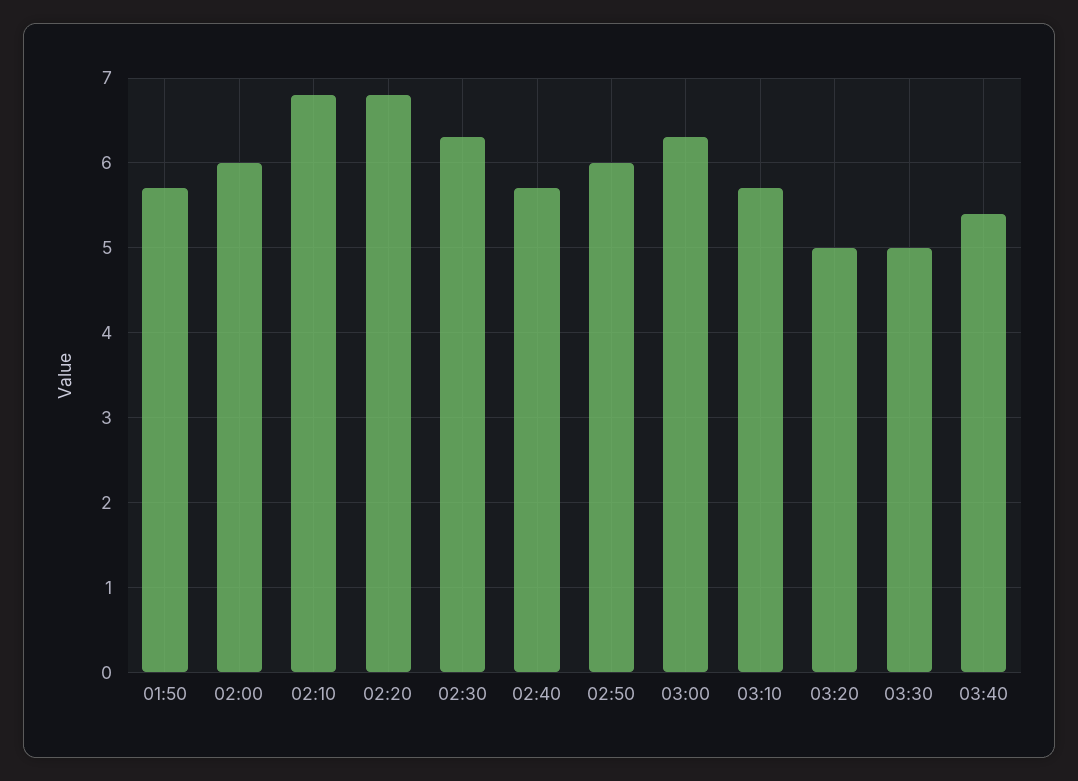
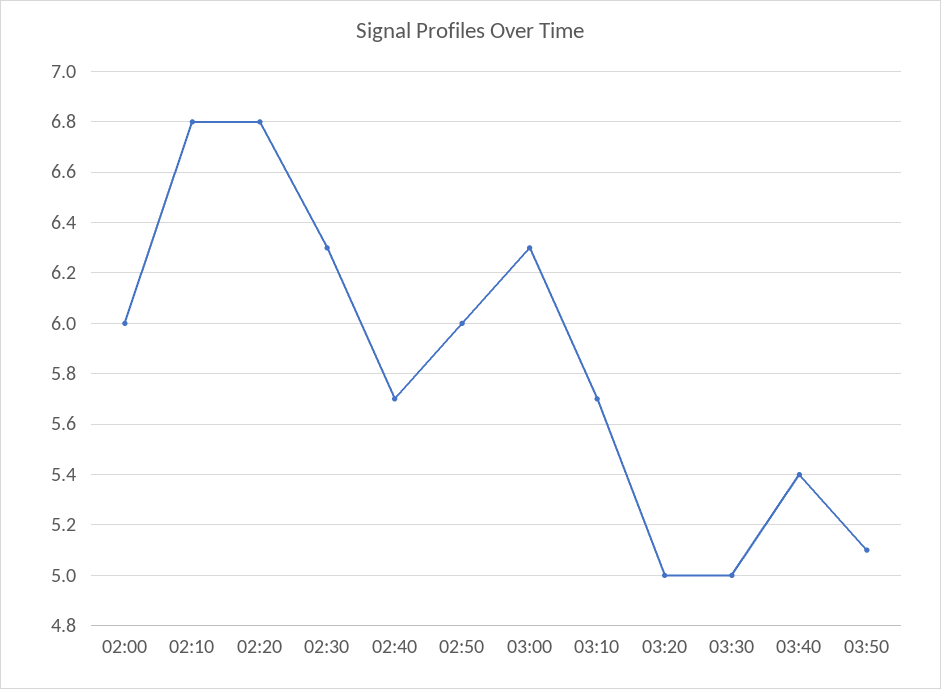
01:50: 5.7 -> none
03:50: none -> 5.1

